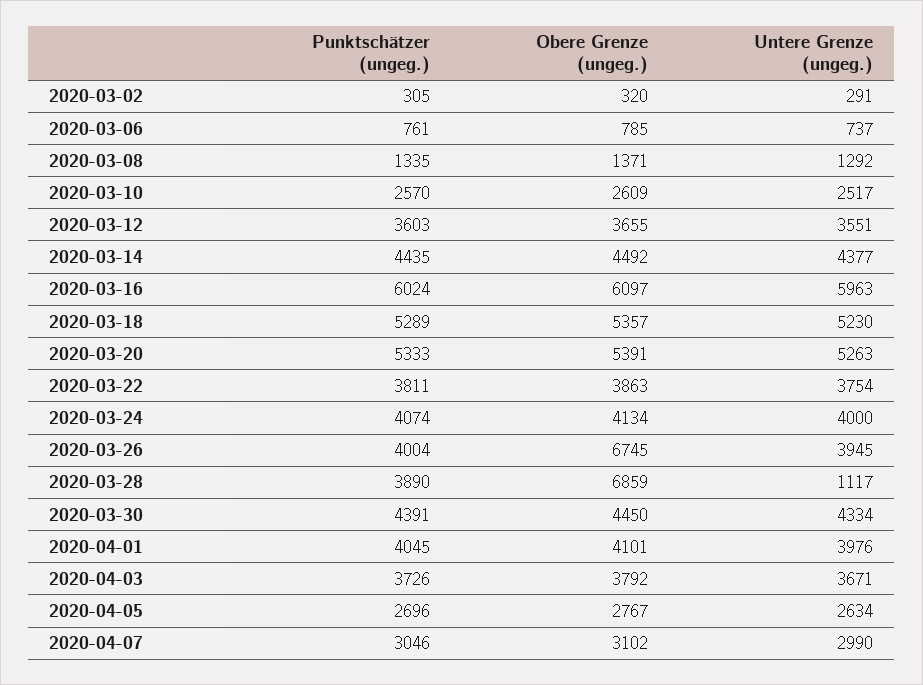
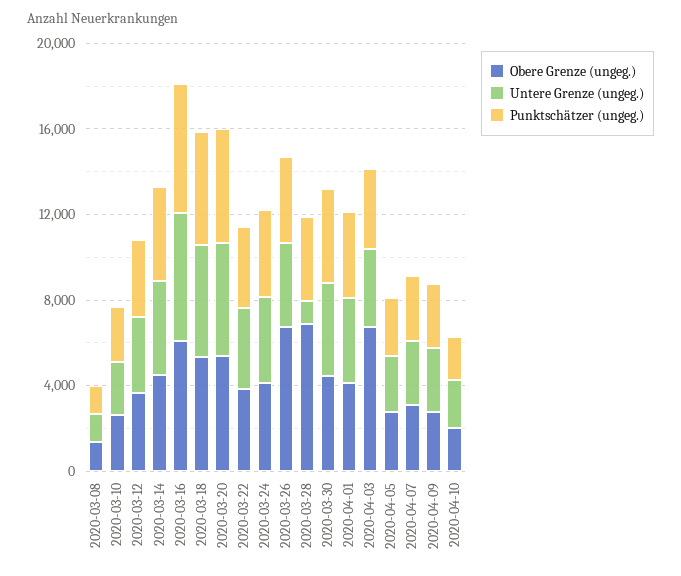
Punktschätzer (ungeg.), 2020-03-02: 305 -> none
Obere Grenze (ungeg.), 2020-03-02: 320 -> none
Untere Grenze (ungeg.), 2020-03-02: 291 -> none
Punktschätzer (ungeg.), 2020-03-06: 761 -> none
Obere Grenze (ungeg.), 2020-03-06: 785 -> none
Untere Grenze (ungeg.), 2020-03-06: 737 -> none
Obere Grenze (ungeg.), 2020-04-03: 3792 -> 7000
Obere Grenze (ungeg.), 2020-04-09: none -> 3000
Untere Grenze (ungeg.), 2020-04-09: none -> 3000
Punktschätzer (ungeg.), 2020-04-09: none -> 3000
Obere Grenze (ungeg.), 2020-04-10: none -> 2000
Untere Grenze (ungeg.), 2020-04-10: none -> 2000
Punktschätzer (ungeg.), 2020-04-10: none -> 2000

